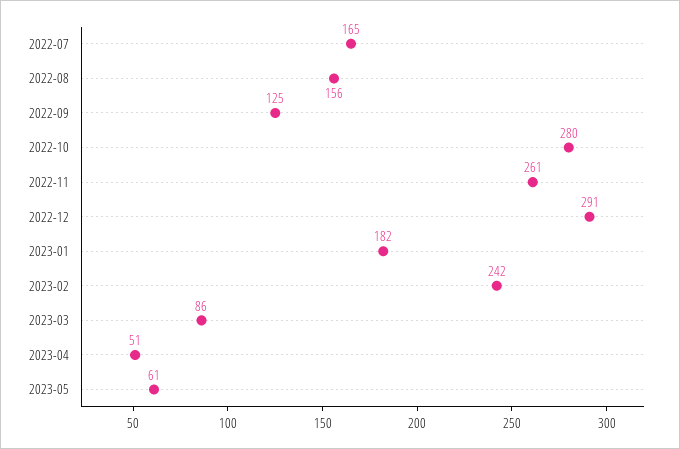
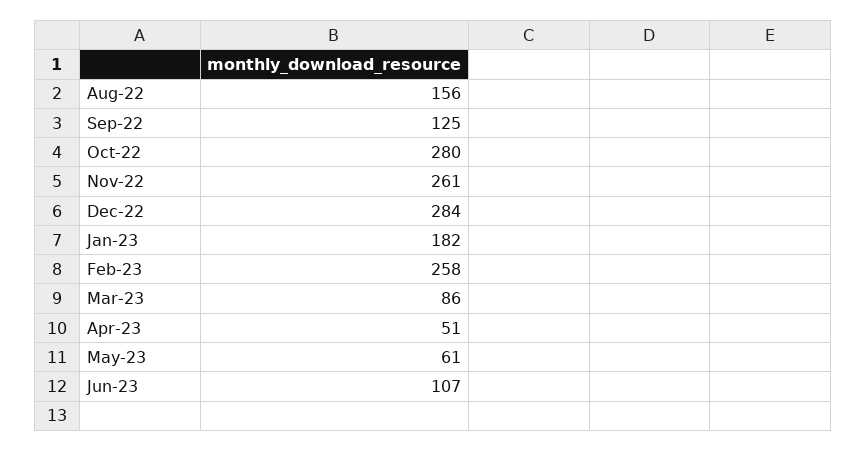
2022-07: 165 -> none
2022-12: 291 -> 284
2023-02: 242 -> 258
Jun-23: none -> 107

